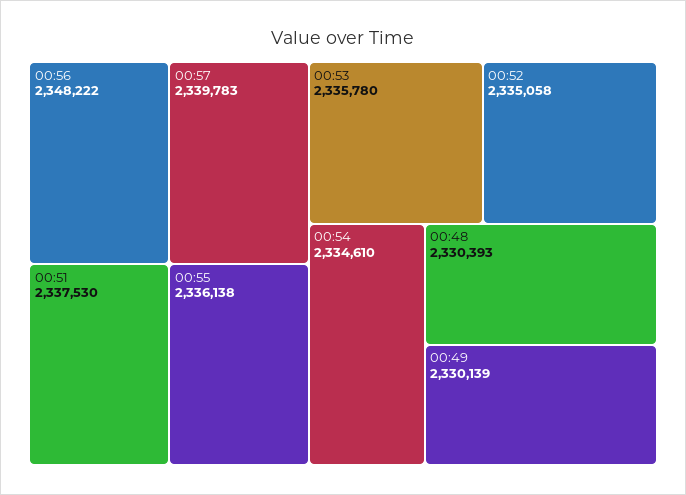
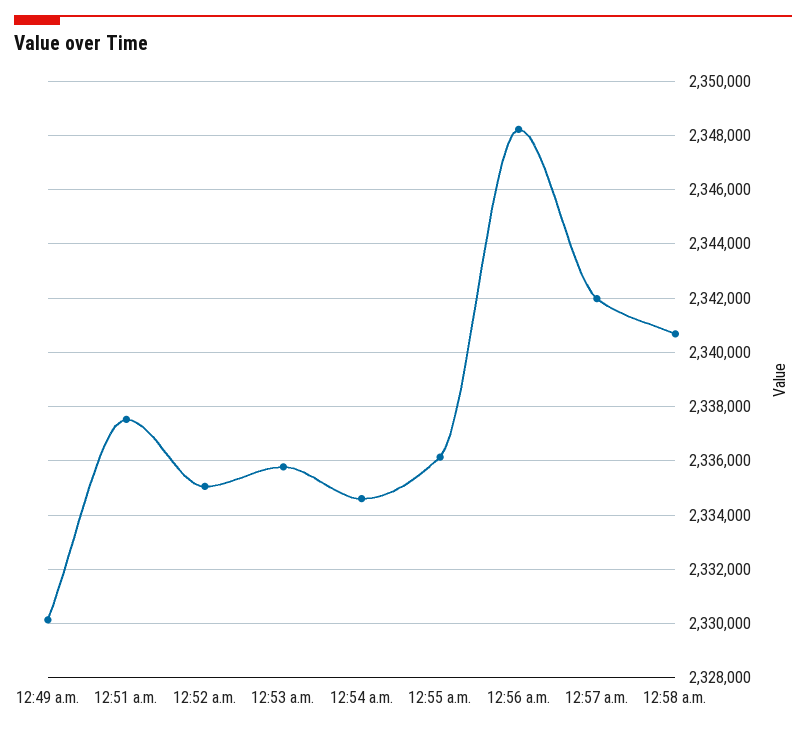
00:57: 2339783 -> 2342000
00:48: 2330393 -> none
12:58 a.m.: none -> 2340750

